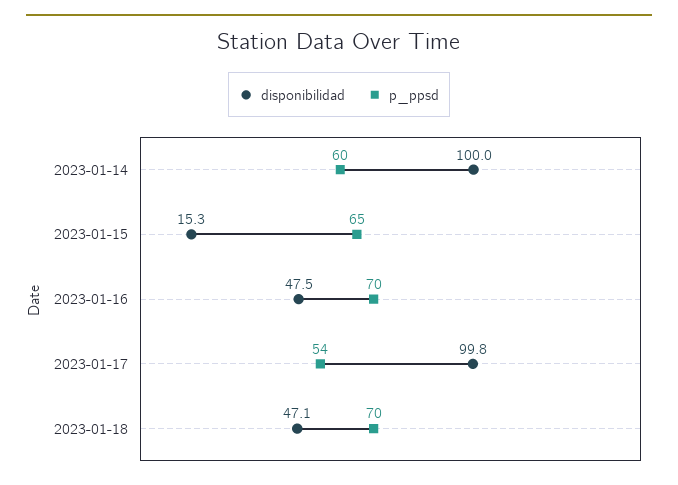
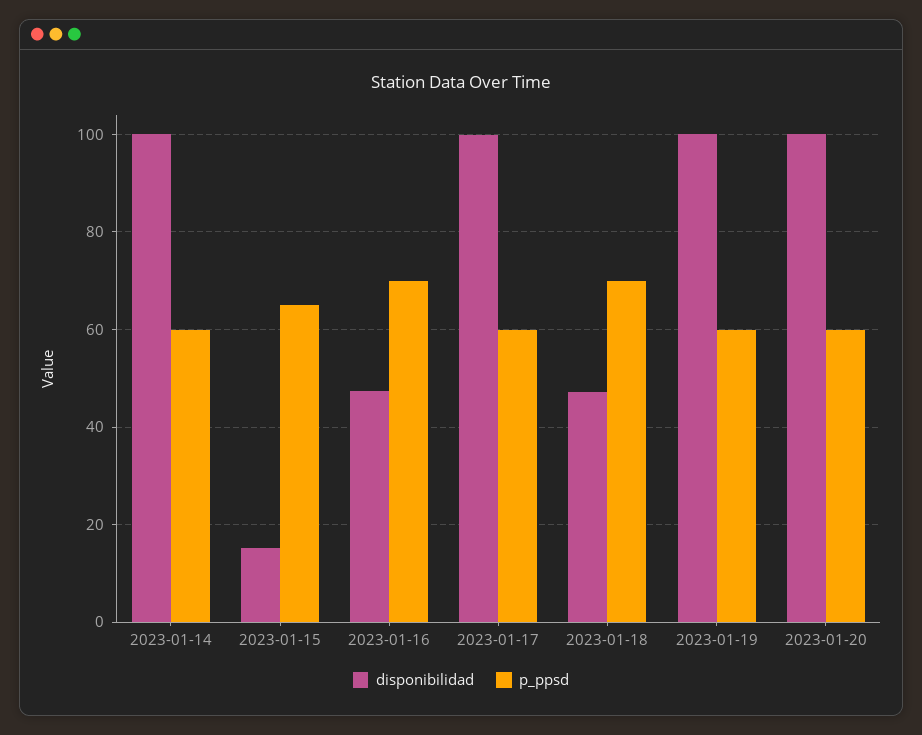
p_ppsd, 2023-01-17: 54 -> 60
disponibilidad, 2023-01-19: none -> 100
p_ppsd, 2023-01-19: none -> 60
disponibilidad, 2023-01-20: none -> 100
p_ppsd, 2023-01-20: none -> 60

